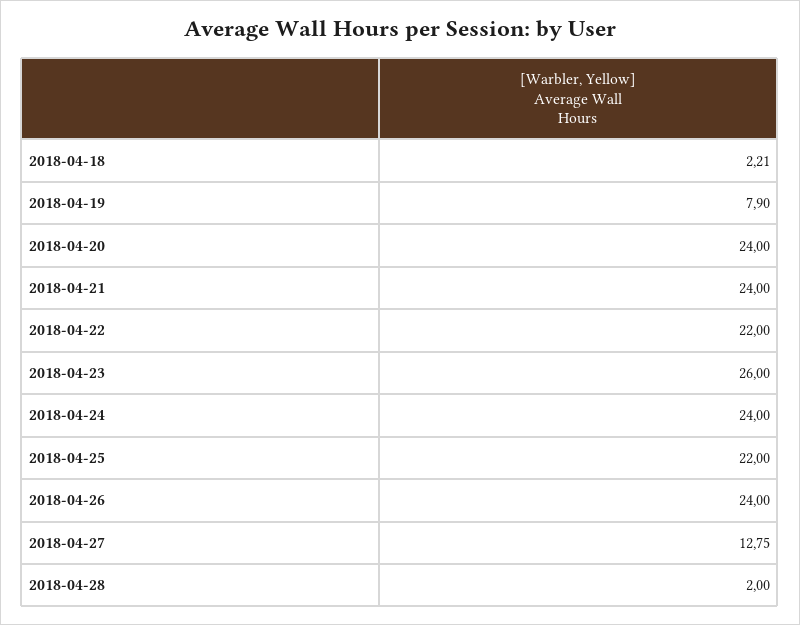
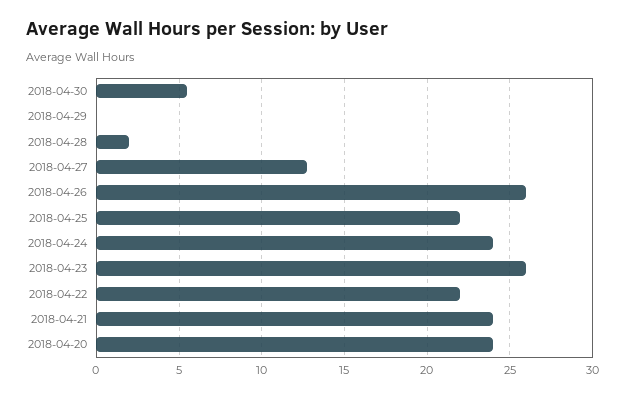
2018-04-18: 2.21 -> none
2018-04-19: 7.9 -> none
2018-04-26: 24 -> 26
2018-04-30: none -> 5.5
2018-04-29: none -> 0

